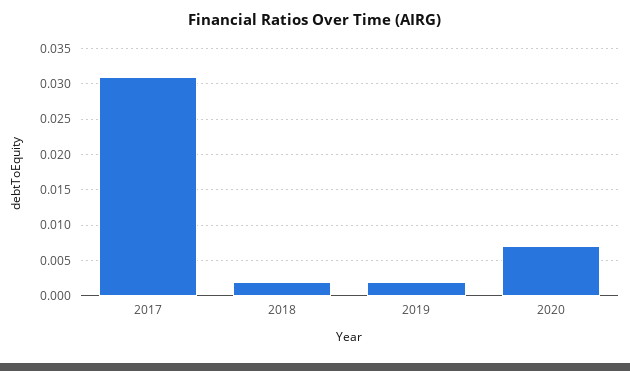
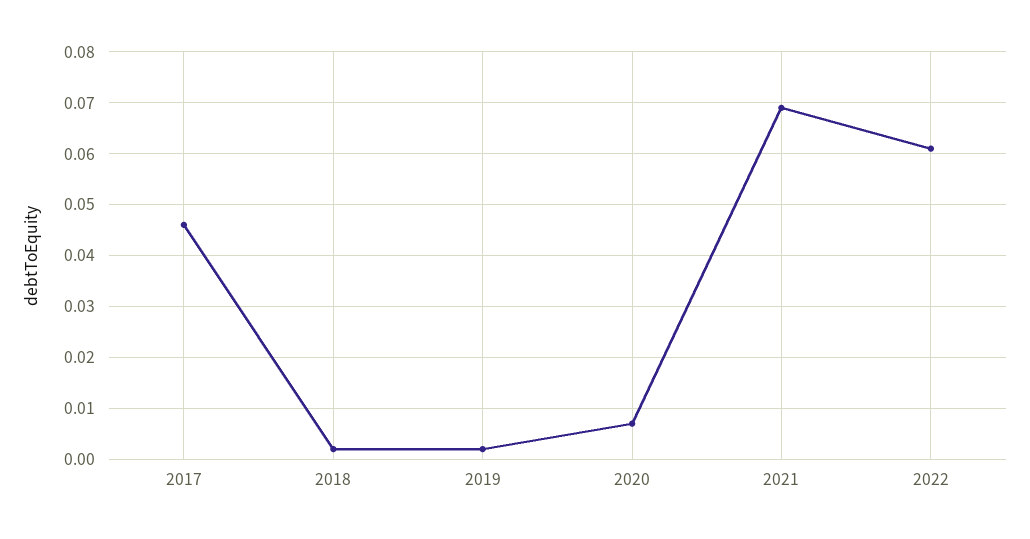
2017: 0.031 -> 0.045
2021: none -> 0.07
2022: none -> 0.06

